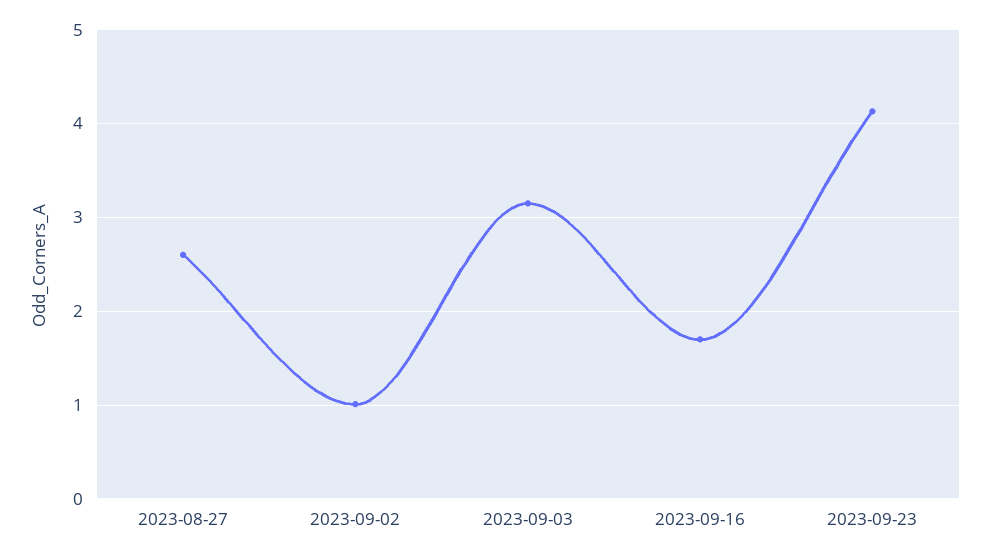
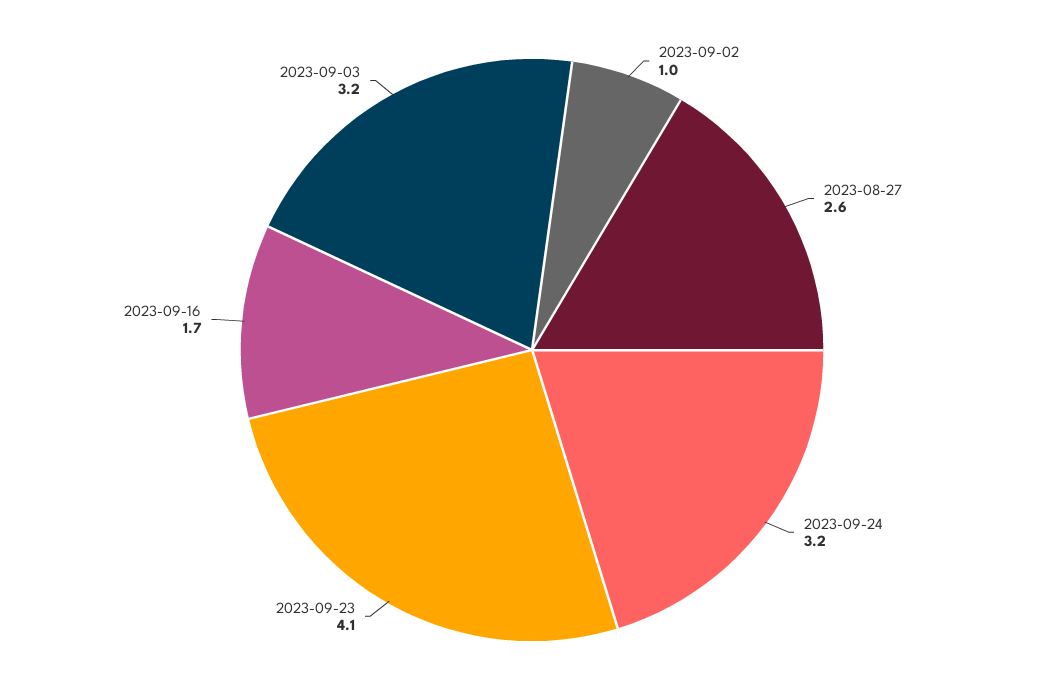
2023-09-24: none -> 3.2

